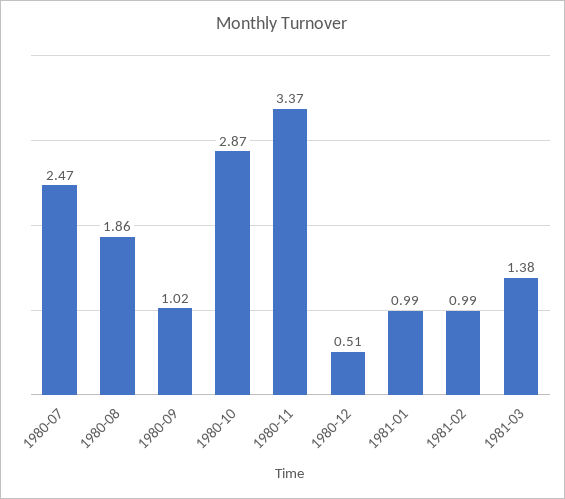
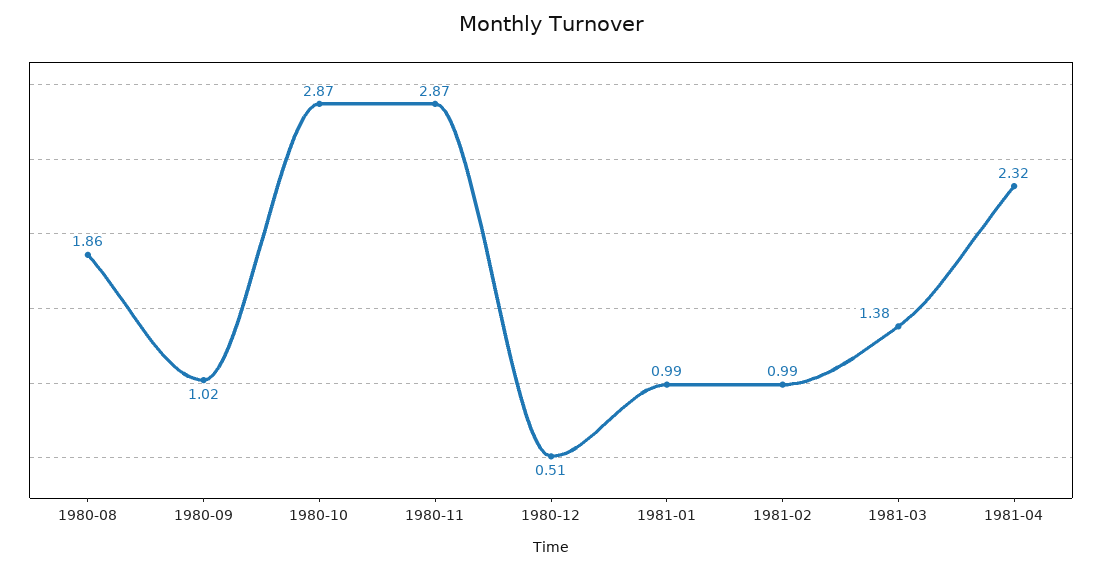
1980-07: 2.47 -> none
1980-11: 3.37 -> 2.87
1981-04: none -> 2.32

